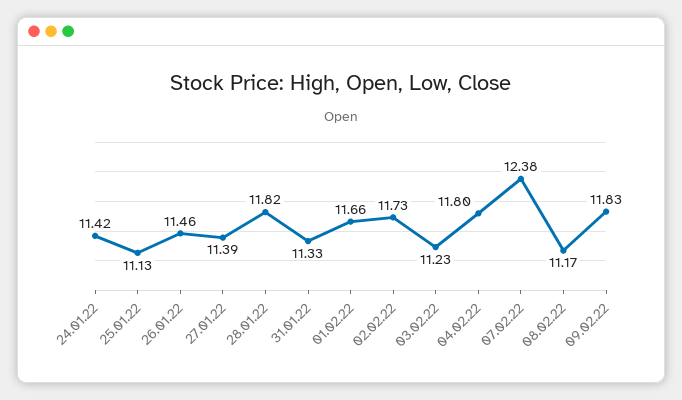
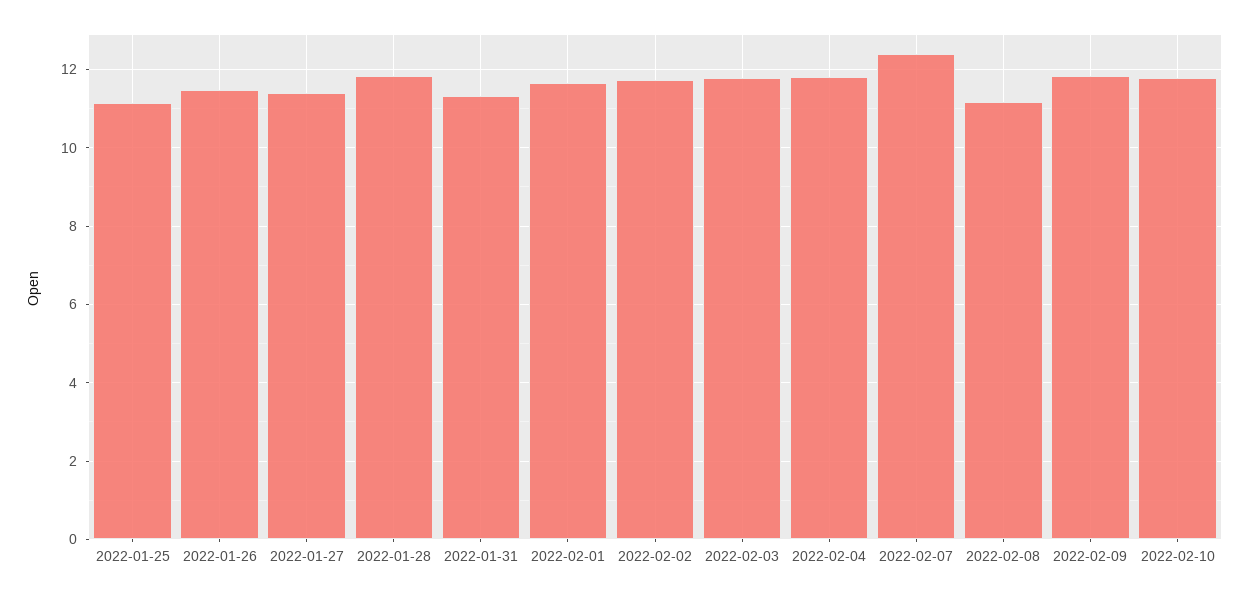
24.01.22: 11.42 -> none
03.02.22: 11.23 -> 11.8
2022-02-10: none -> 11.8

